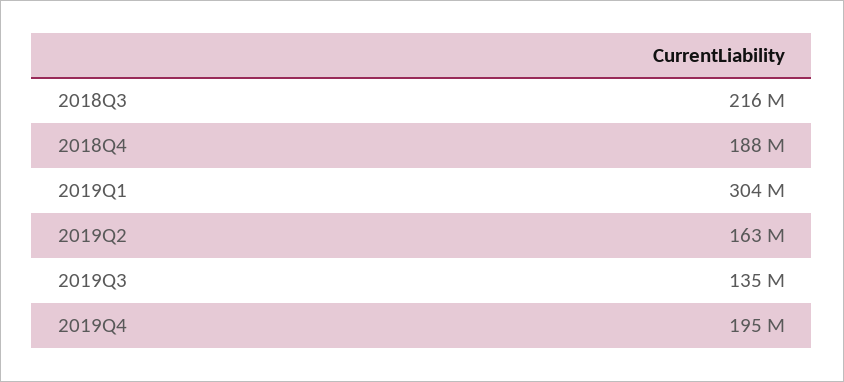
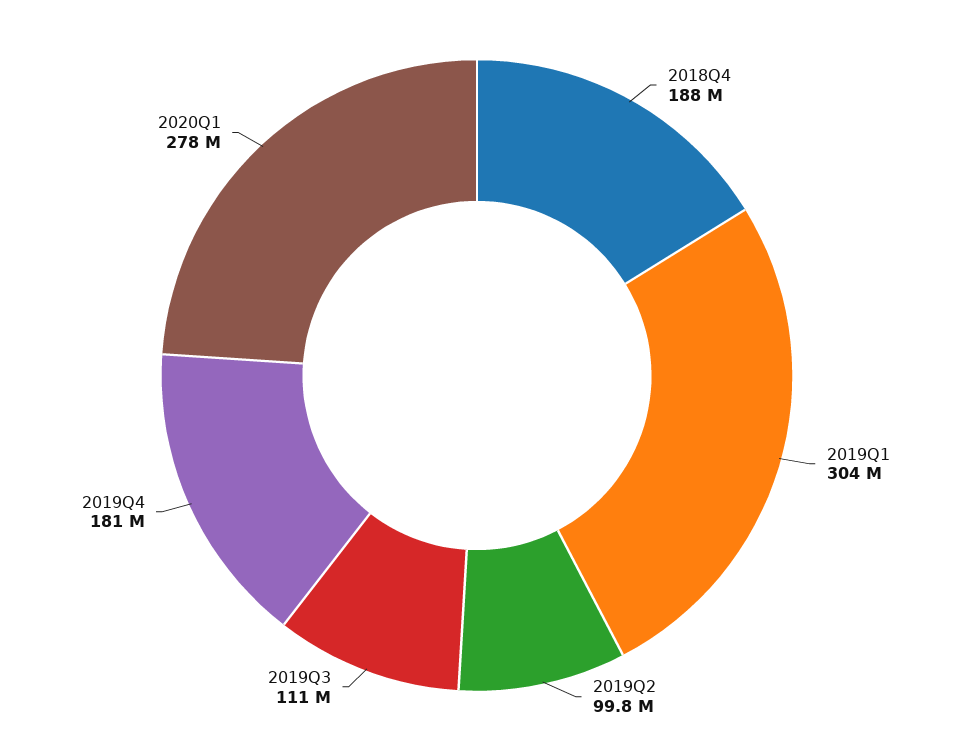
2018Q3: 216000000 -> none
2019Q2: 163000000 -> 99800000
2019Q3: 135000000 -> 111000000
2019Q4: 195000000 -> 181000000
2020Q1: none -> 278000000

